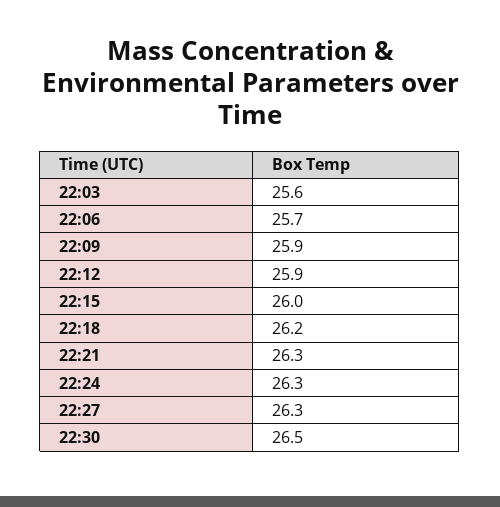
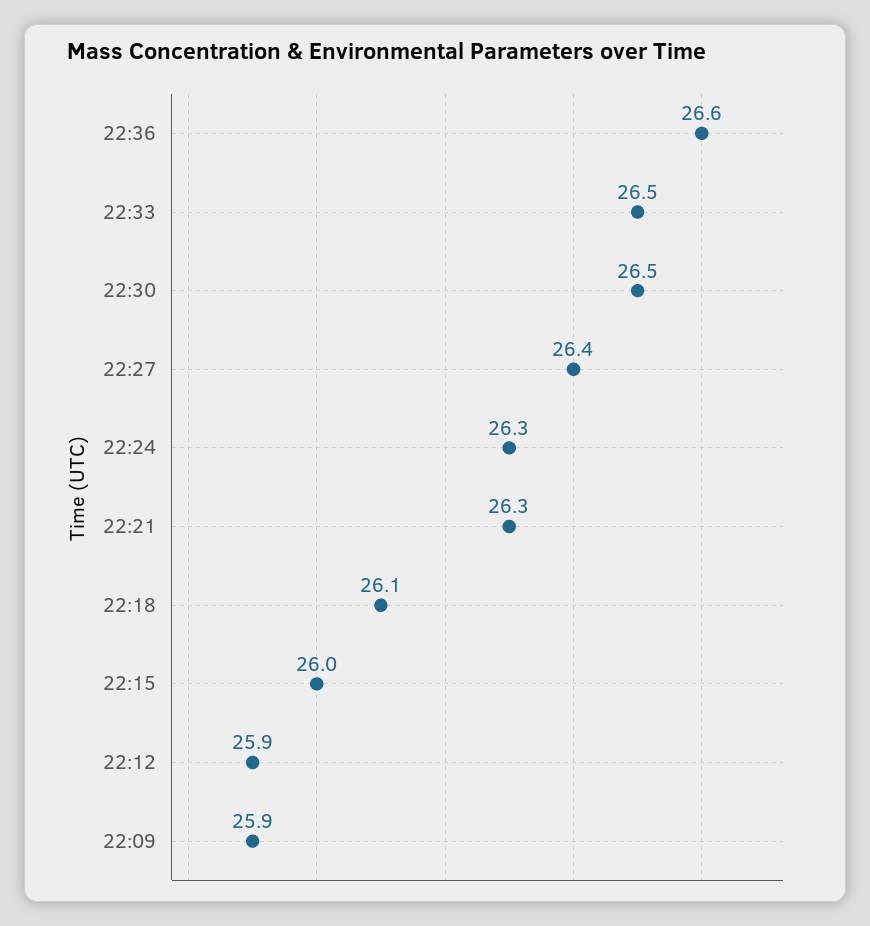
22:03: 25.6 -> none
22:06: 25.7 -> none
22:18: 26.2 -> 26.1
22:27: 26.3 -> 26.4
22:36: none -> 26.6
22:33: none -> 26.5

